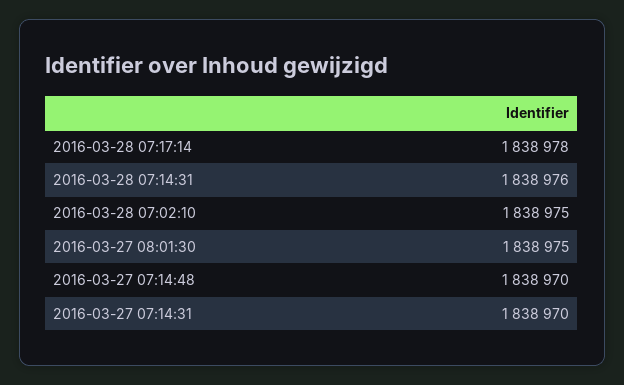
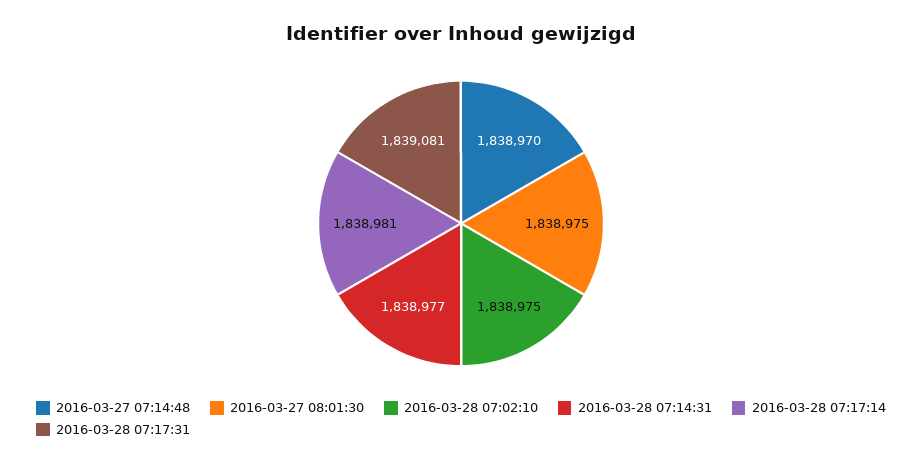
2016-03-28 07:17:14: 1838978 -> 1838981
2016-03-28 07:14:31: 1838976 -> 1838977
2016-03-27 07:14:31: 1838970 -> none
2016-03-28 07:17:31: none -> 1839081

